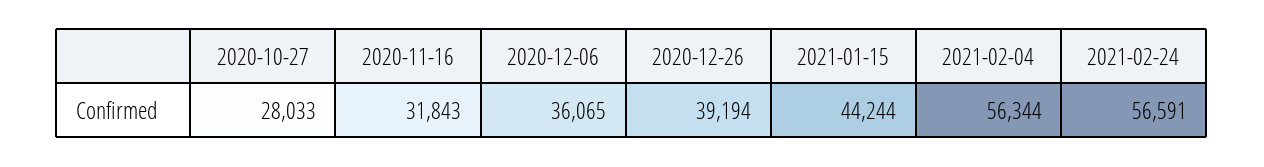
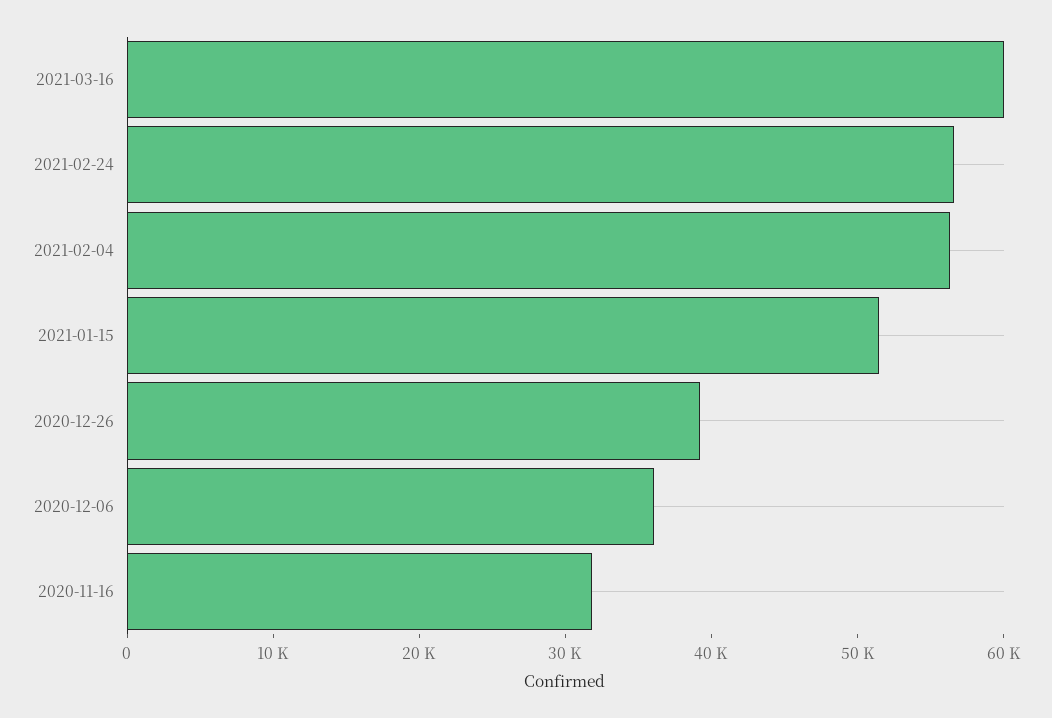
2020-10-27: 28033 -> none
2021-01-15: 44244 -> 52000
2021-03-16: none -> 60000

